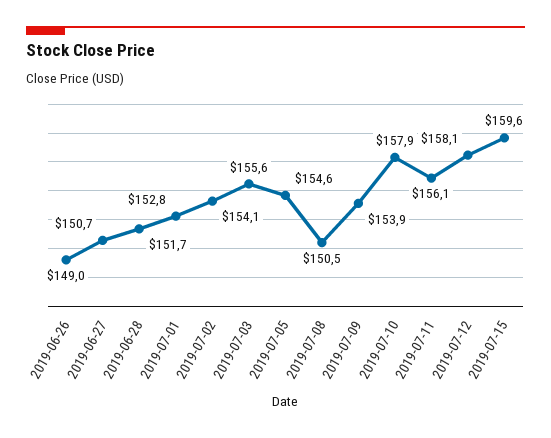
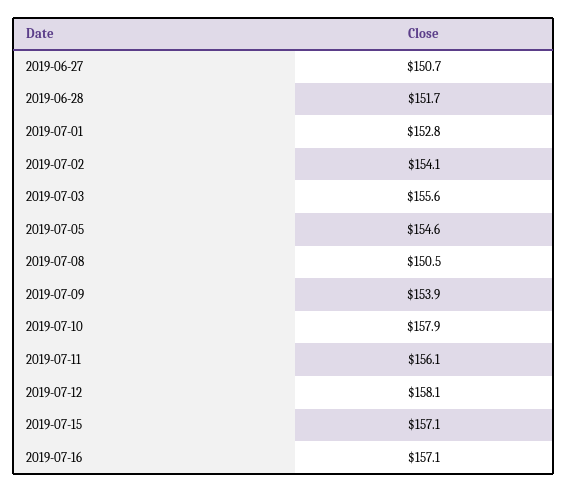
2019-06-26: 149 -> none
2019-07-15: 159.6 -> 157.1
2019-07-16: none -> 157.1

